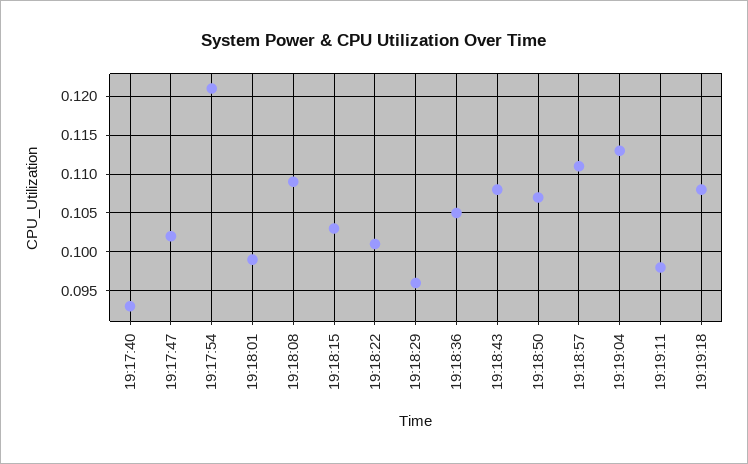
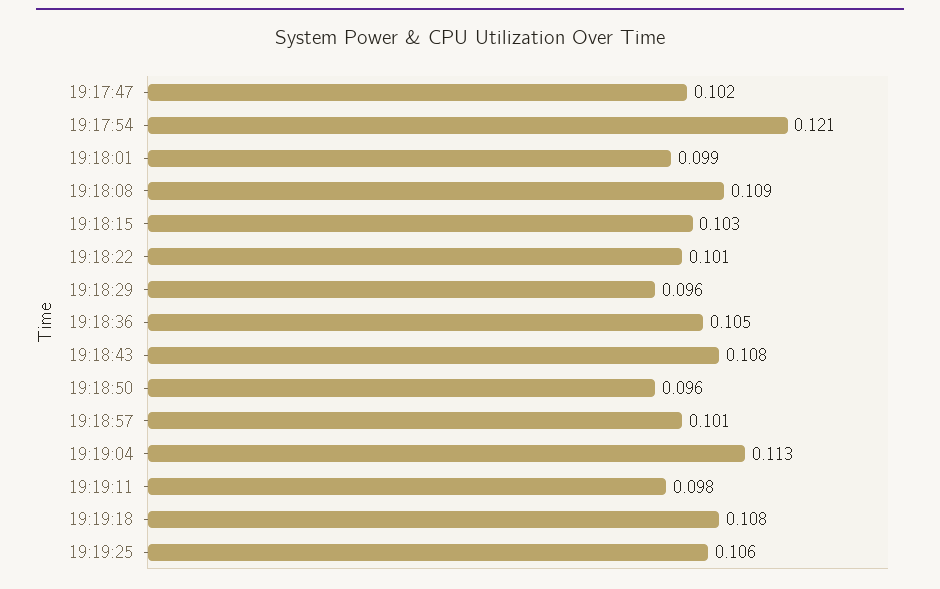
19:17:40: 0.093 -> none
19:18:50: 0.107 -> 0.096
19:18:57: 0.111 -> 0.101
19:19:25: none -> 0.106

